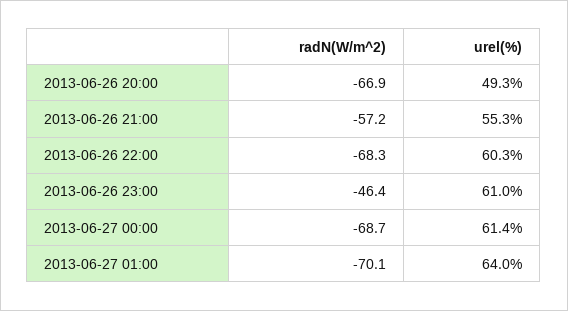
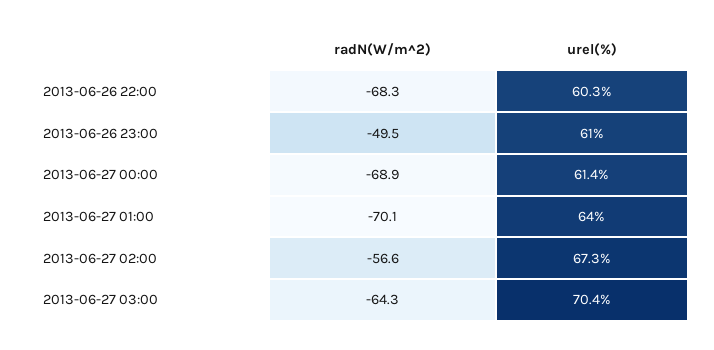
radN(W/m^2), 2013-06-26 20:00: -66.9 -> none
urel(%), 2013-06-26 20:00: 49.3 -> none
radN(W/m^2), 2013-06-26 21:00: -57.2 -> none
urel(%), 2013-06-26 21:00: 55.3 -> none
radN(W/m^2), 2013-06-26 23:00: -46.4 -> -49.5
radN(W/m^2), 2013-06-27 00:00: -68.7 -> -68.9
radN(W/m^2), 2013-06-27 02:00: none -> -56.6
urel(%), 2013-06-27 02:00: none -> 67.3
radN(W/m^2), 2013-06-27 03:00: none -> -64.3
urel(%), 2013-06-27 03:00: none -> 70.4

